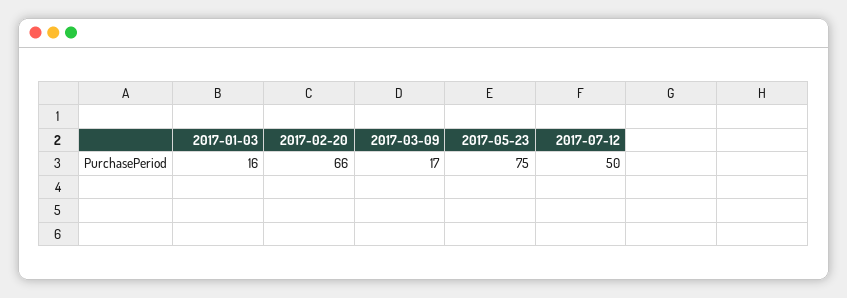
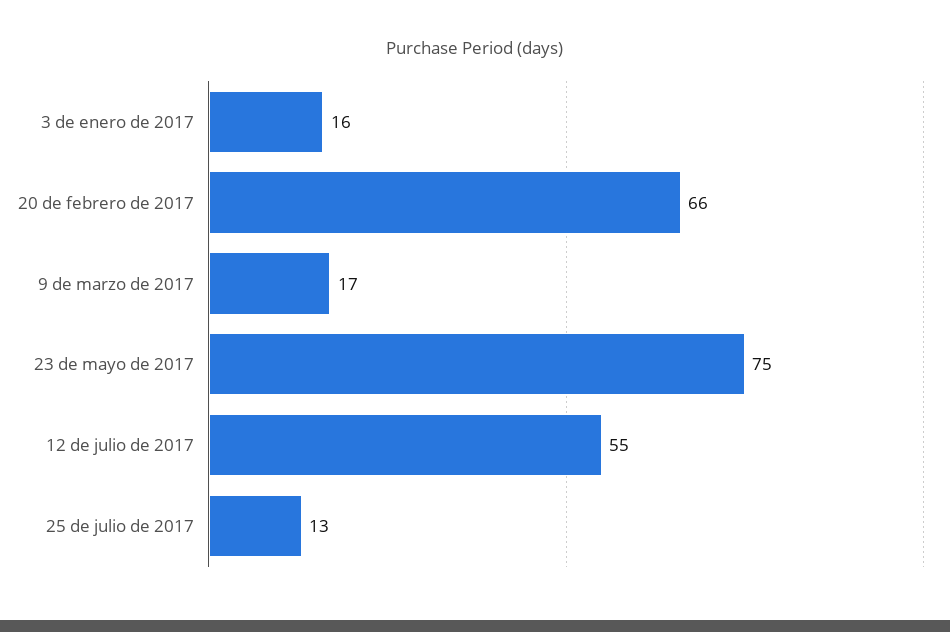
2017-07-12: 50 -> 55
25 de julio de 2017: none -> 13

